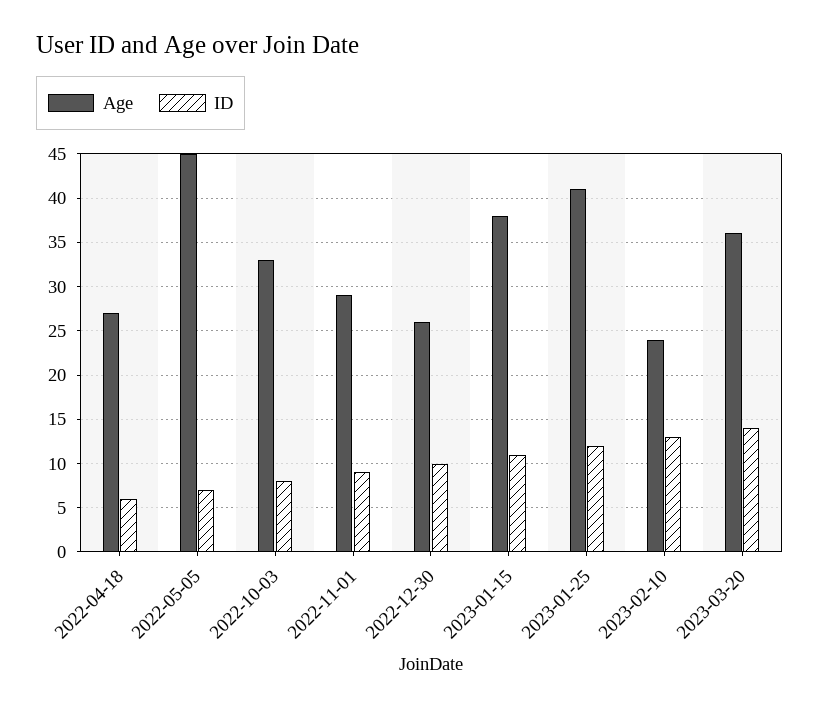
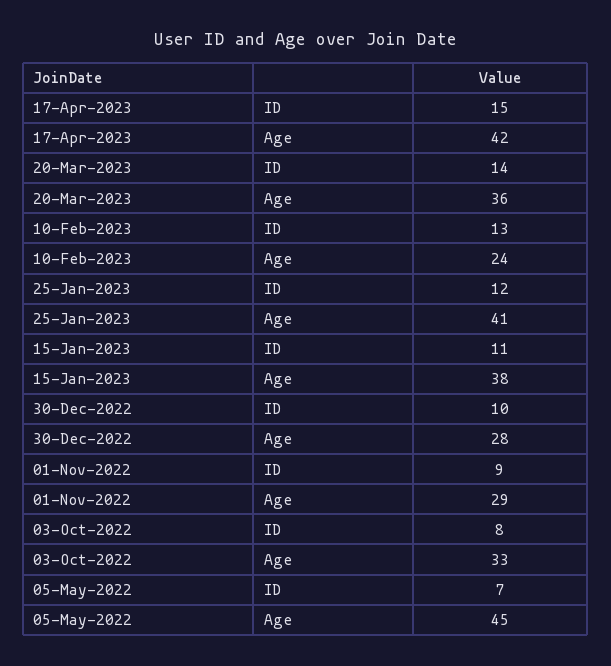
Age, 2022-04-18: 27 -> none
ID, 2022-04-18: 6 -> none
Age, 2022-12-30: 26 -> 28
ID, 17-Apr-2023: none -> 15
Age, 17-Apr-2023: none -> 42

